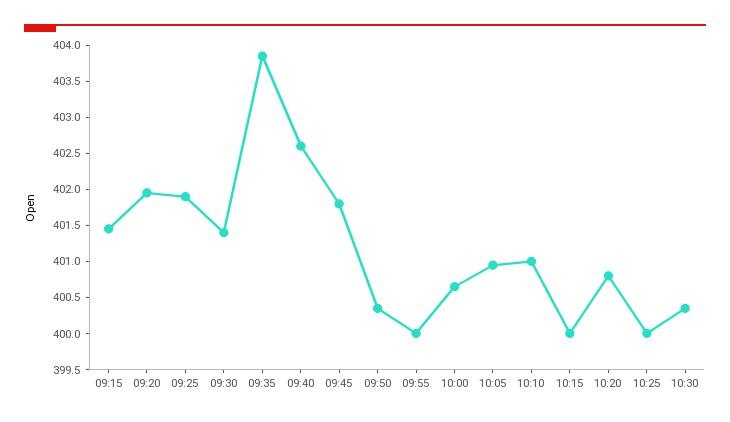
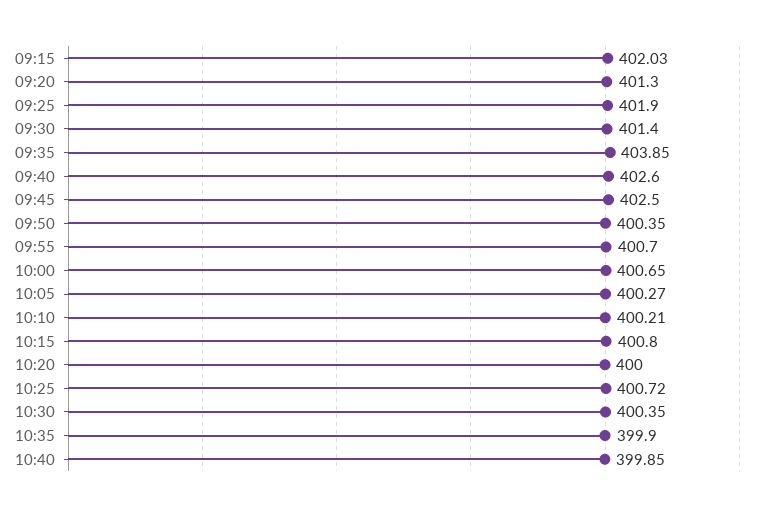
09:15: 401.5 -> 402.03
09:20: 402 -> 401.3
09:45: 401.75 -> 402.5
09:55: 400 -> 400.7
10:05: 401 -> 400.27
10:10: 401 -> 400.21
10:15: 400 -> 400.8
10:20: 400.75 -> 400
10:25: 400 -> 400.72
10:35: none -> 399.9
10:40: none -> 399.85

